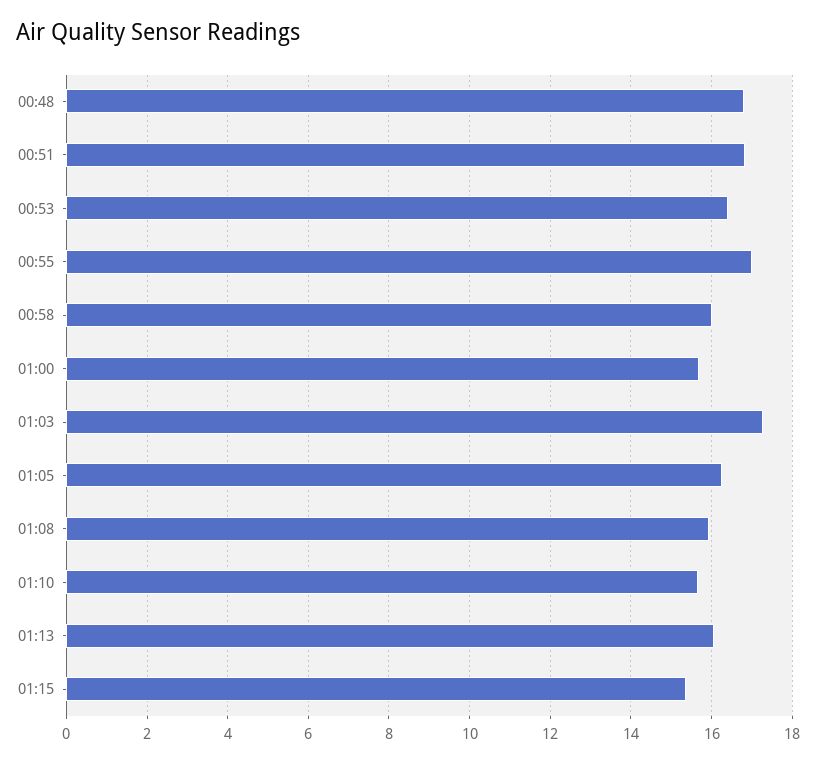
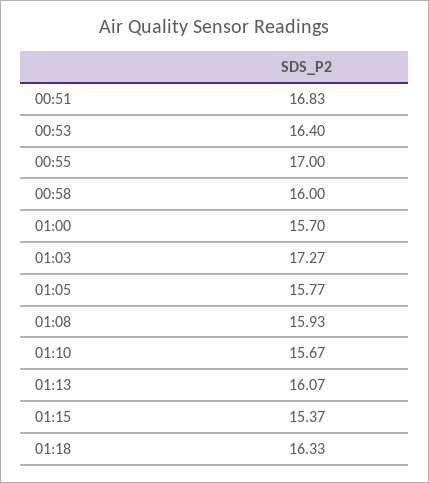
00:48: 16.8 -> none
01:05: 16.2 -> 15.77
01:18: none -> 16.33

